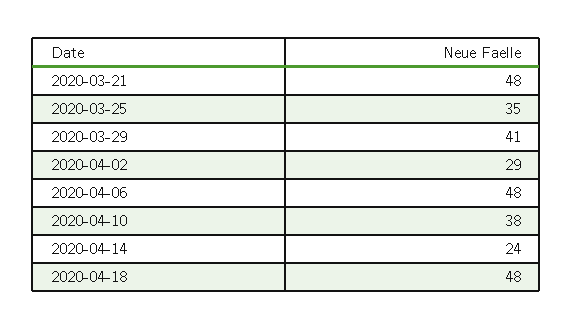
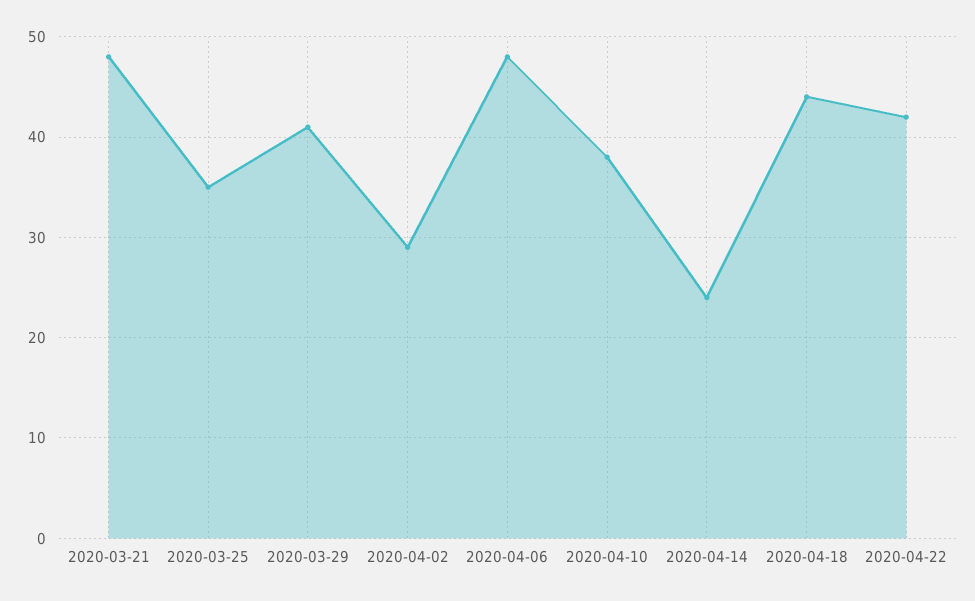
2020-04-18: 48 -> 44
2020-04-22: none -> 42

